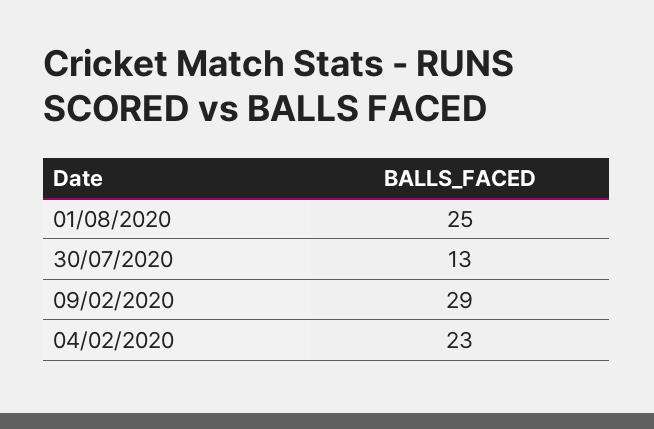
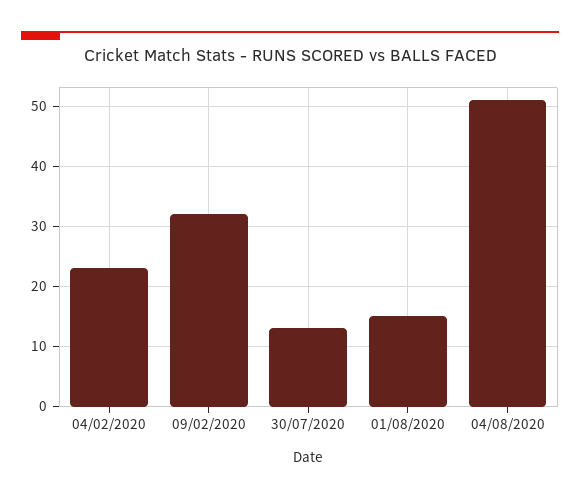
01/08/2020: 25 -> 15
09/02/2020: 29 -> 32
04/08/2020: none -> 51

